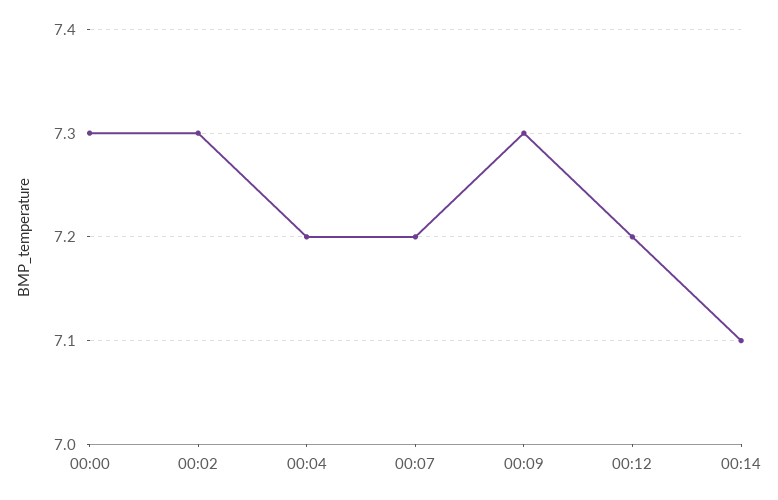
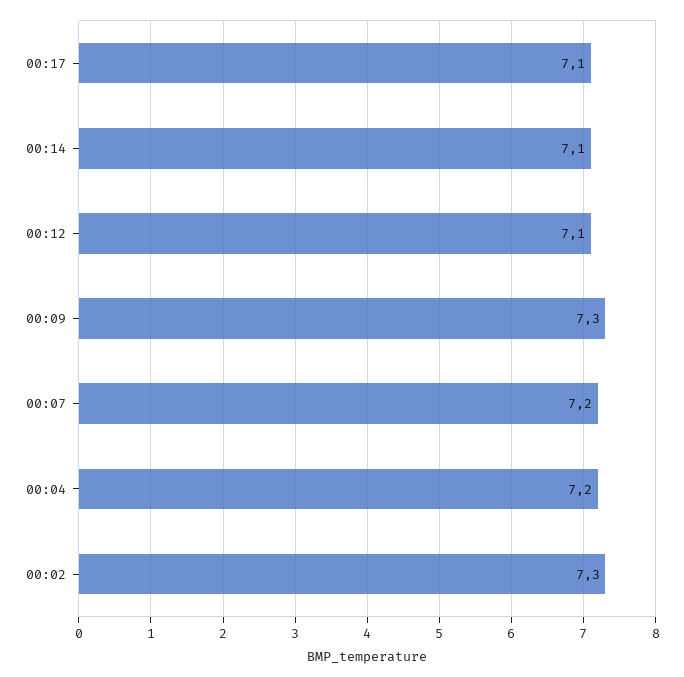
00:00: 7.3 -> none
00:12: 7.2 -> 7.1
00:17: none -> 7.1

